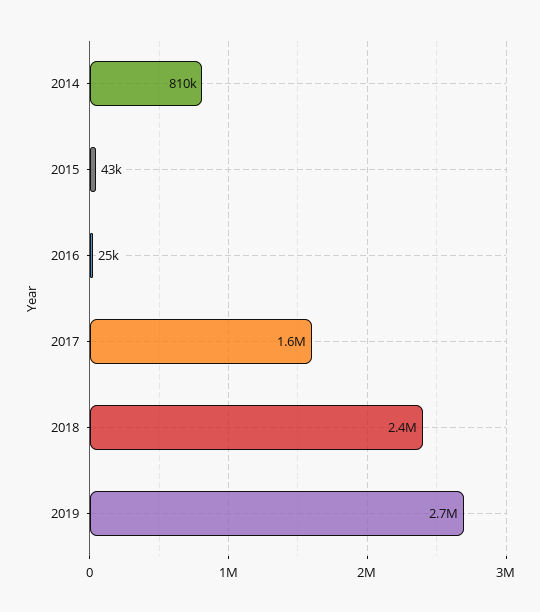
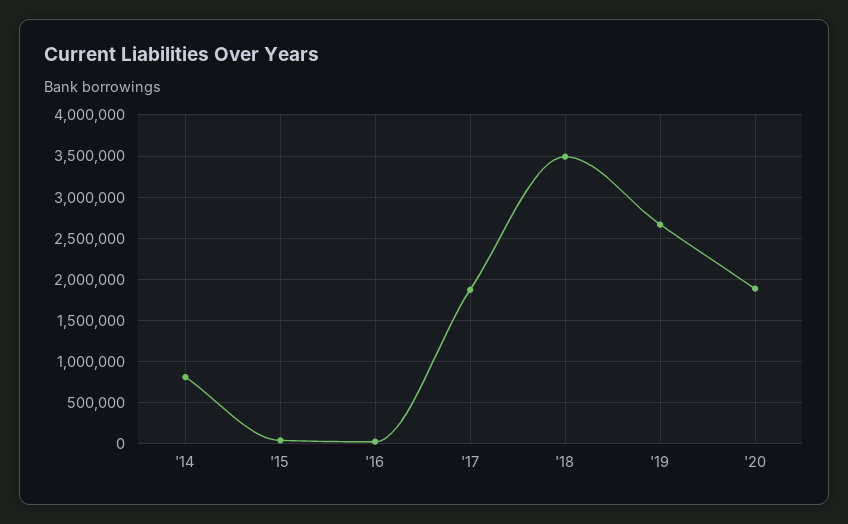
2017: 1600000 -> 1900000
2018: 2400000 -> 3500000
'20: none -> 1900000

